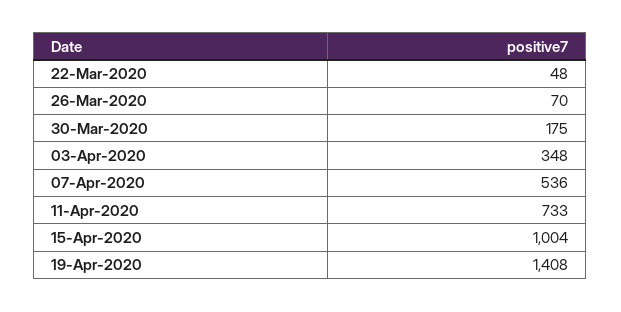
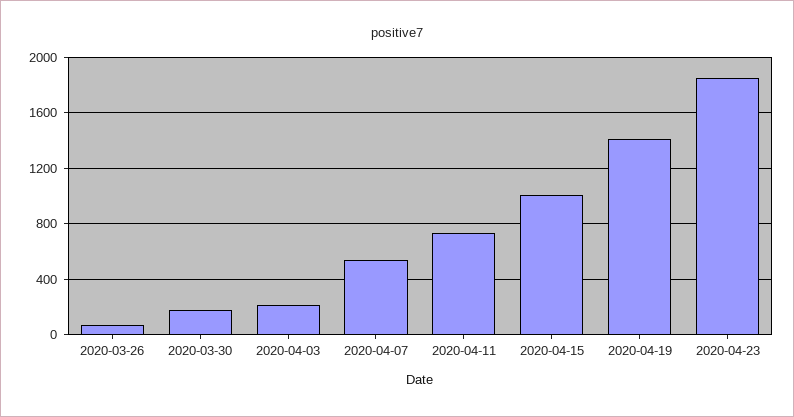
22-Mar-2020: 48 -> none
03-Apr-2020: 348 -> 200
2020-04-23: none -> 1850

